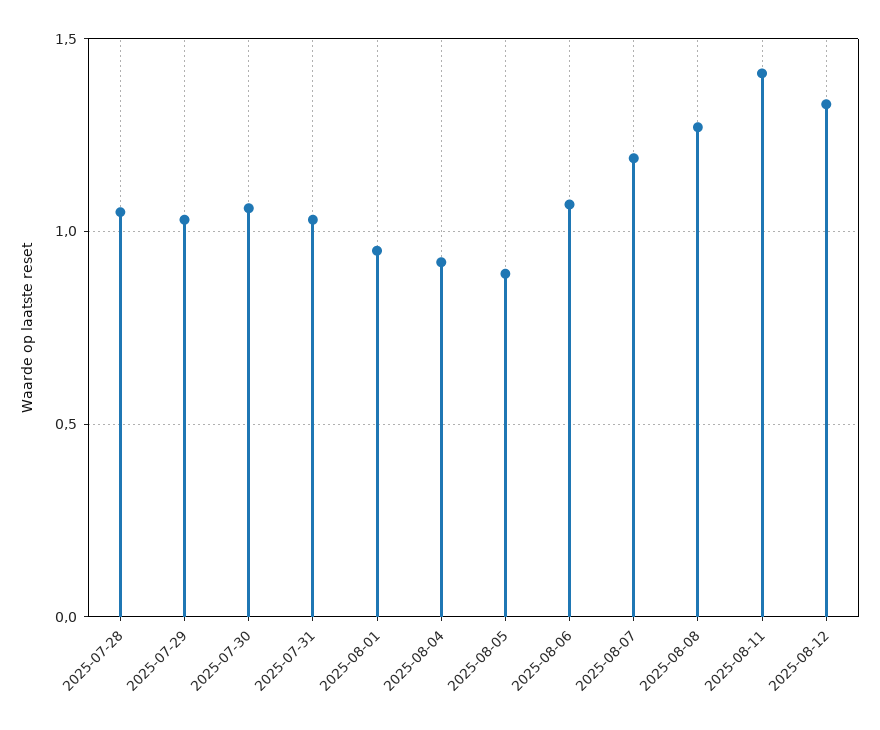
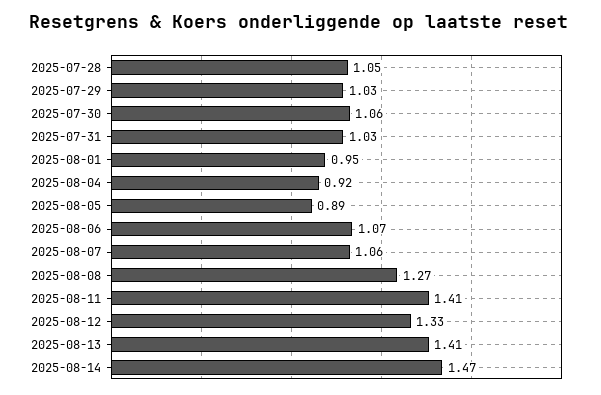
2025-08-07: 1.2 -> 1.06
2025-08-13: none -> 1.41
2025-08-14: none -> 1.47

